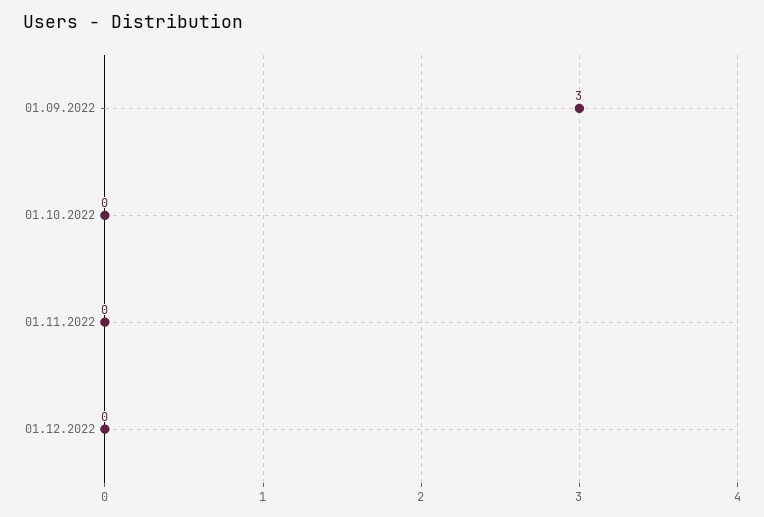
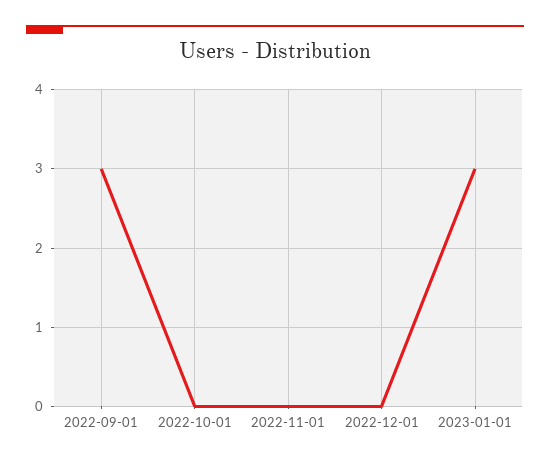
2023-01-01: none -> 3

